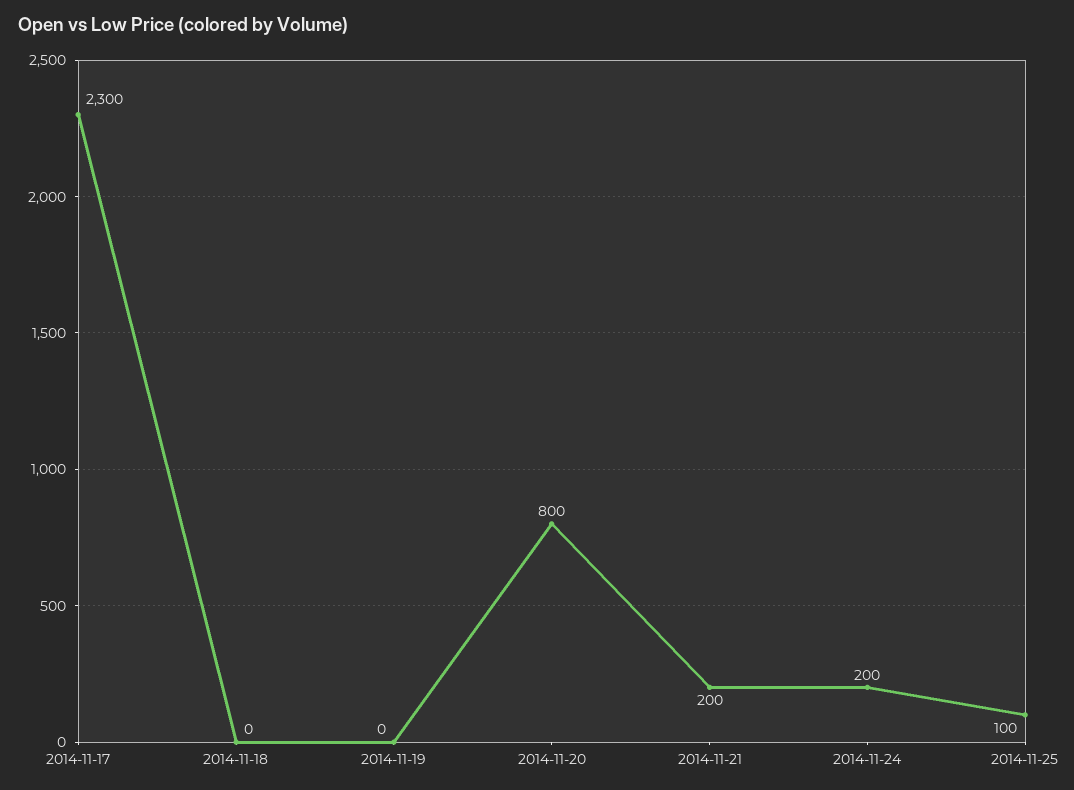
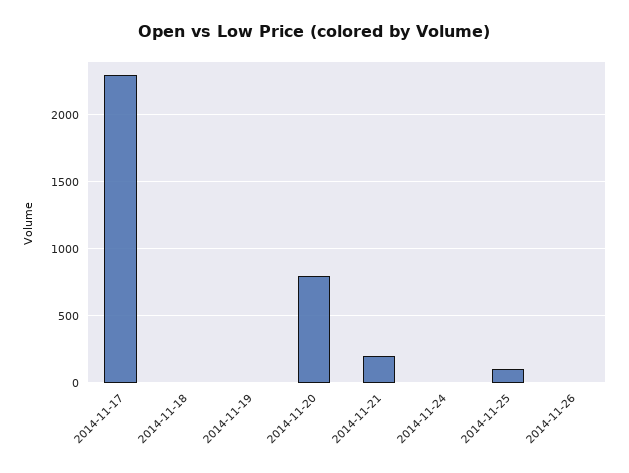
2014-11-24: 200 -> 0
2014-11-26: none -> 0

